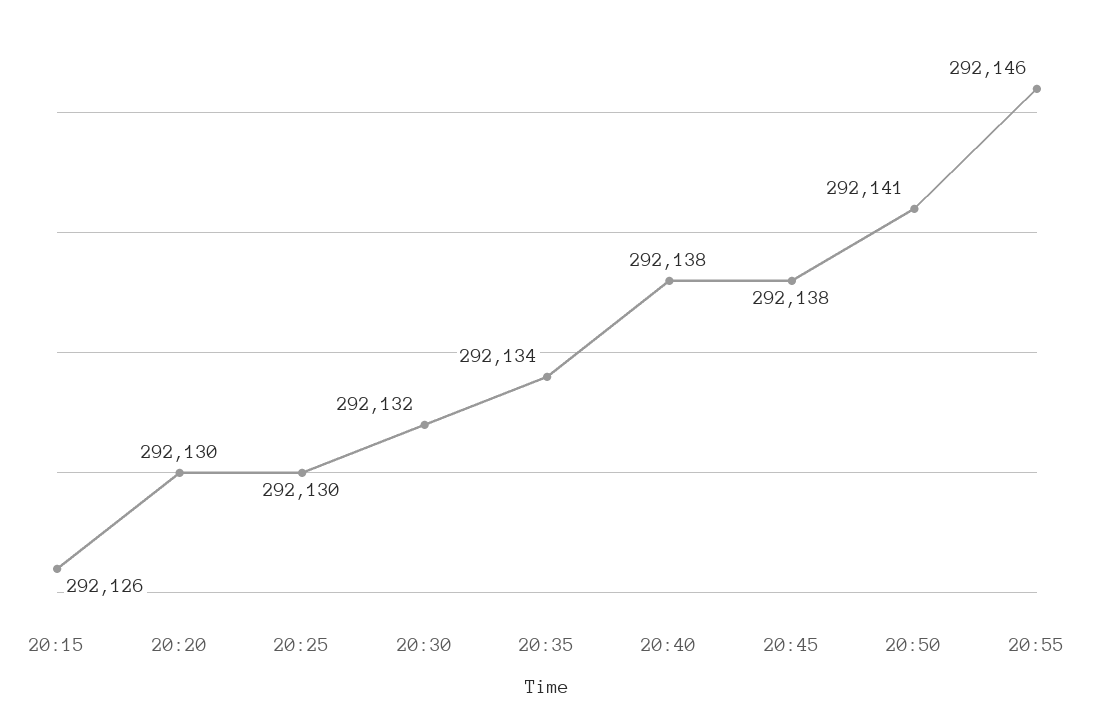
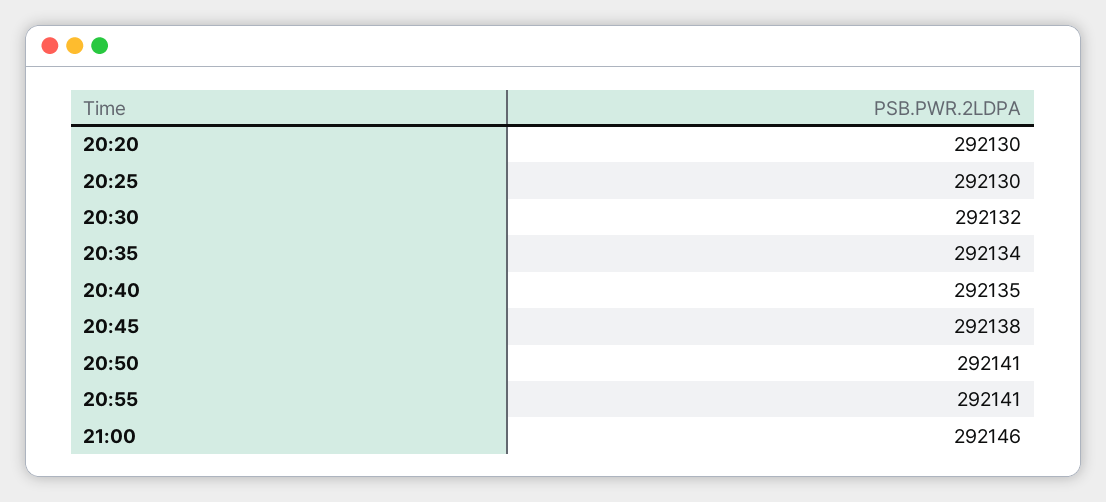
20:15: 292126 -> none
20:40: 292138 -> 292135
20:55: 292146 -> 292141
21:00: none -> 292146

